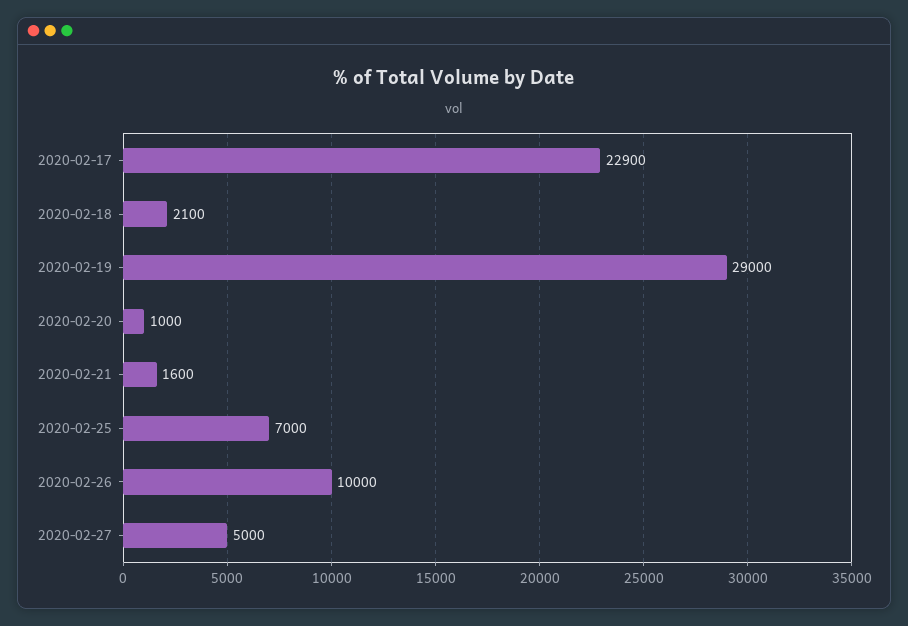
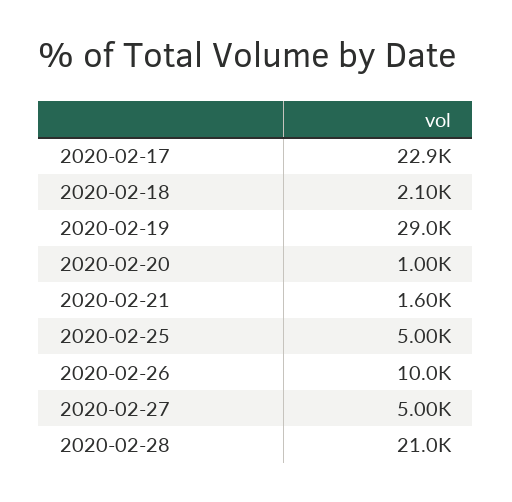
2020-02-25: 7000 -> 5000
2020-02-28: none -> 21000

